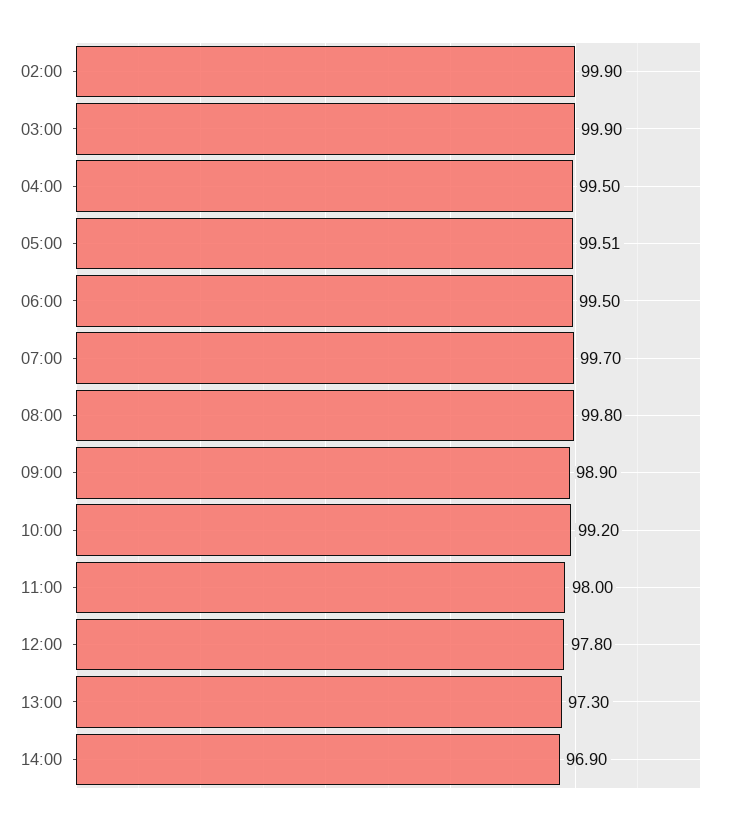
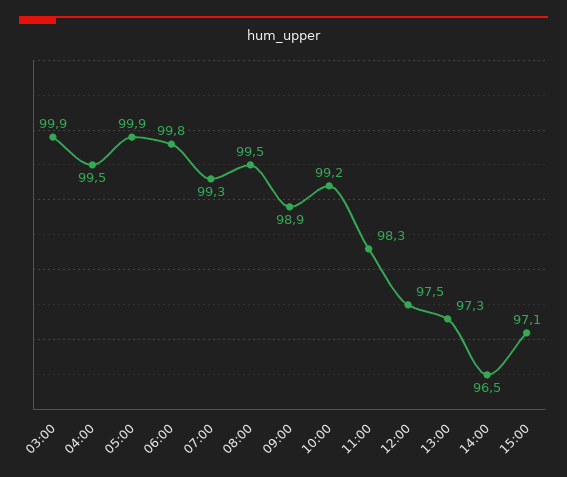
02:00: 99.9 -> none
05:00: 99.51 -> 99.9
06:00: 99.5 -> 99.8
07:00: 99.7 -> 99.3
08:00: 99.8 -> 99.5
11:00: 98 -> 98.3
12:00: 97.8 -> 97.5
14:00: 96.9 -> 96.5
15:00: none -> 97.1

